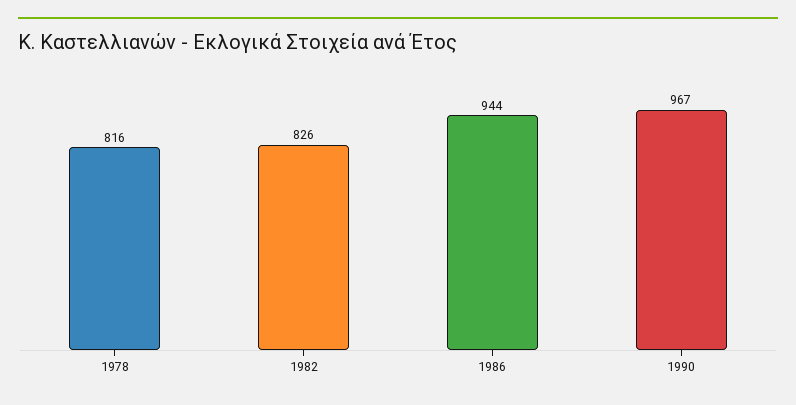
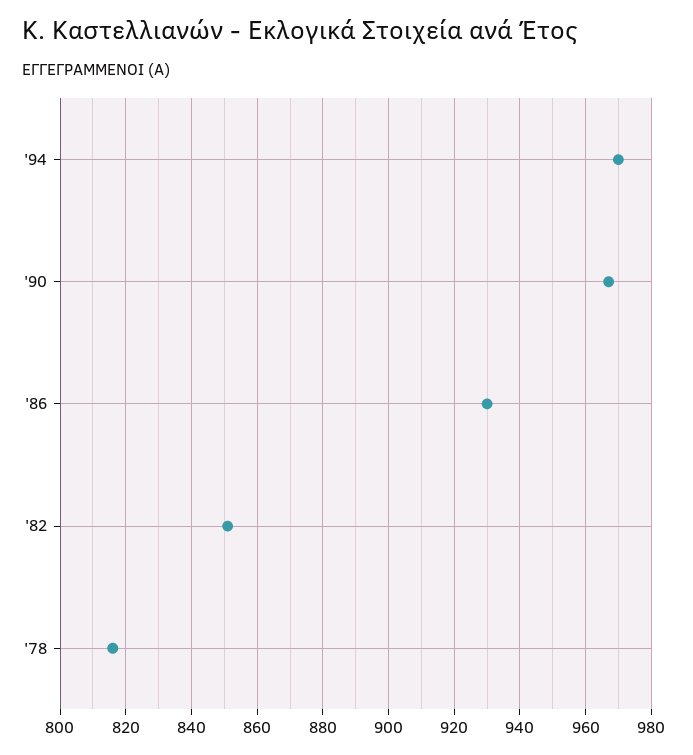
1982: 826 -> 850
1986: 944 -> 930
'94: none -> 970

